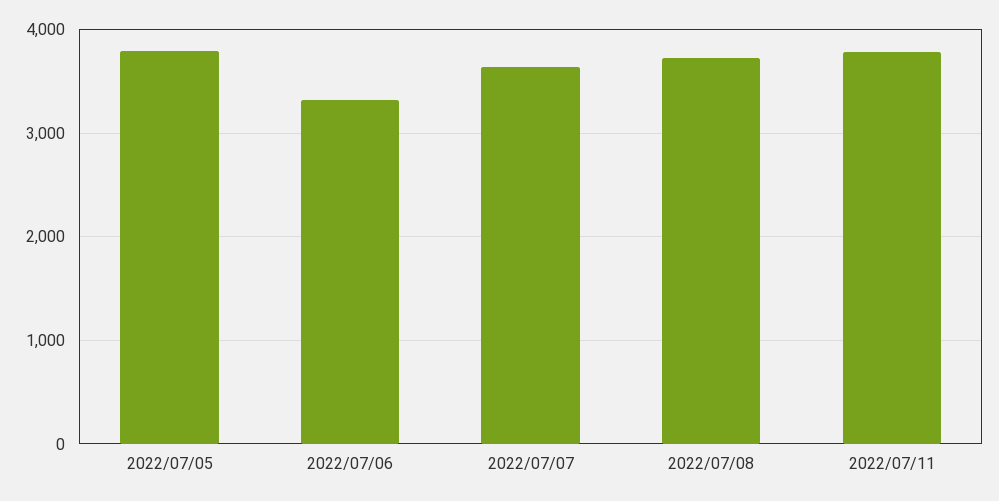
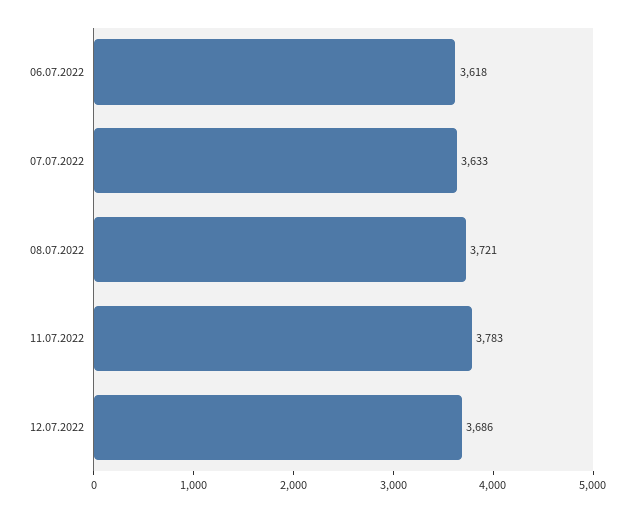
2022/07/05: 3800 -> none
2022/07/06: 3300 -> 3618
12.07.2022: none -> 3686

